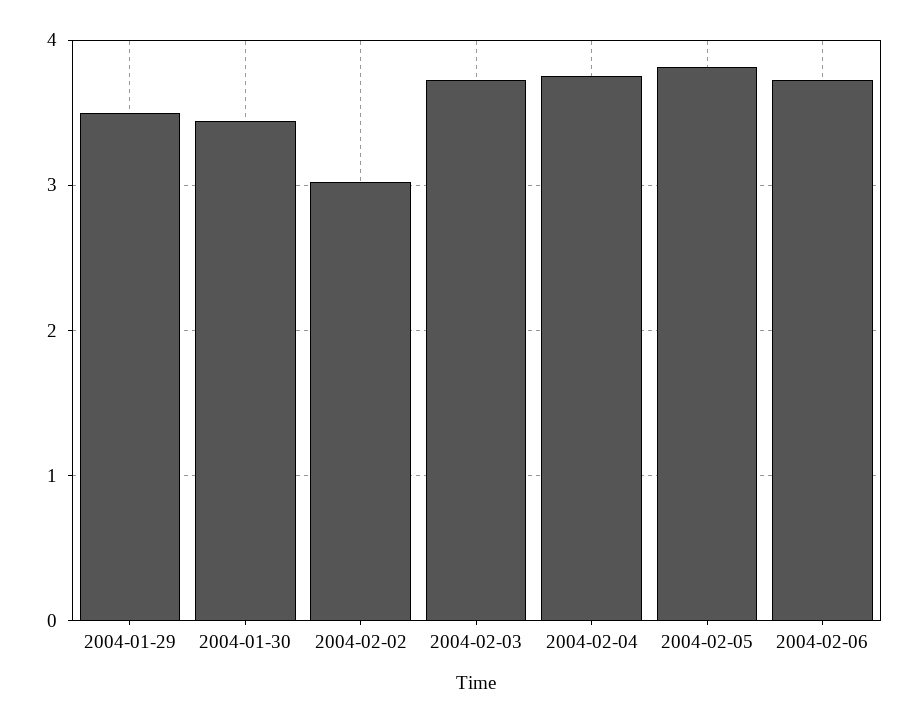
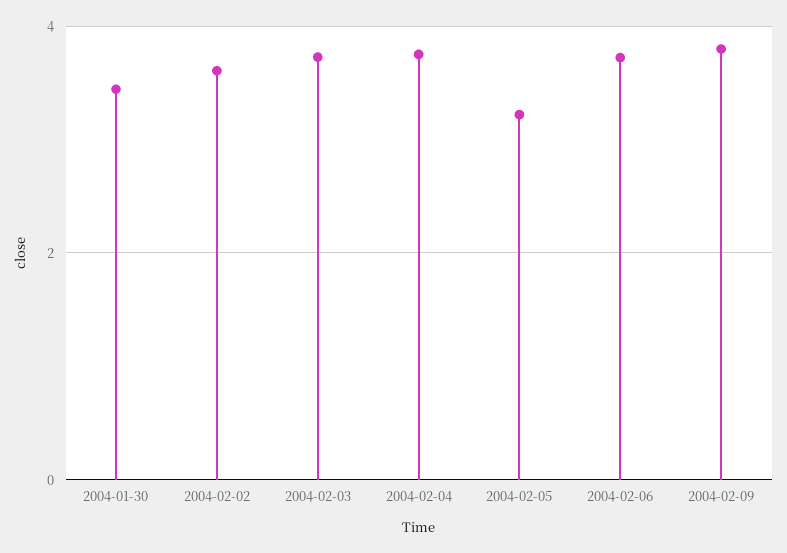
2004-01-29: 3.5 -> none
2004-02-02: 3 -> 3.6
2004-02-05: 3.8 -> 3.2
2004-02-09: none -> 3.8

